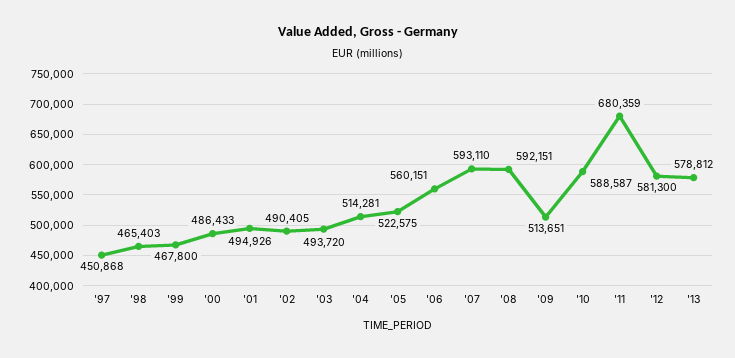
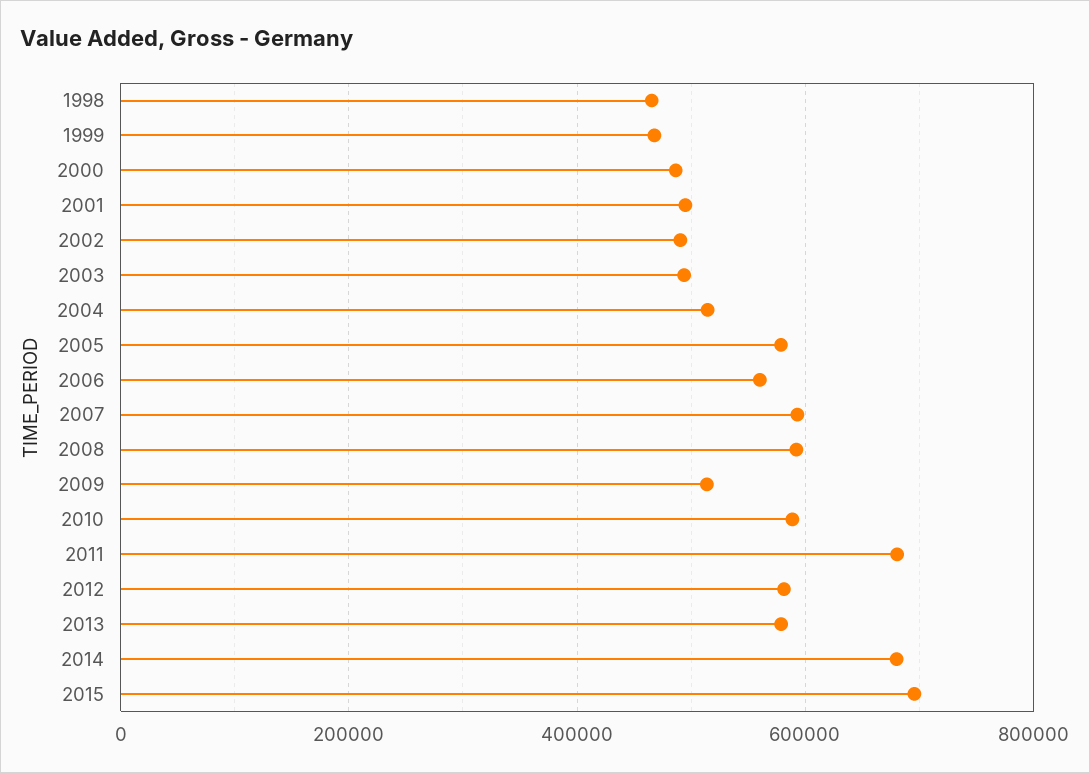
'97: 450868 -> none
'05: 522575 -> 580000
2014: none -> 680000
2015: none -> 700000

